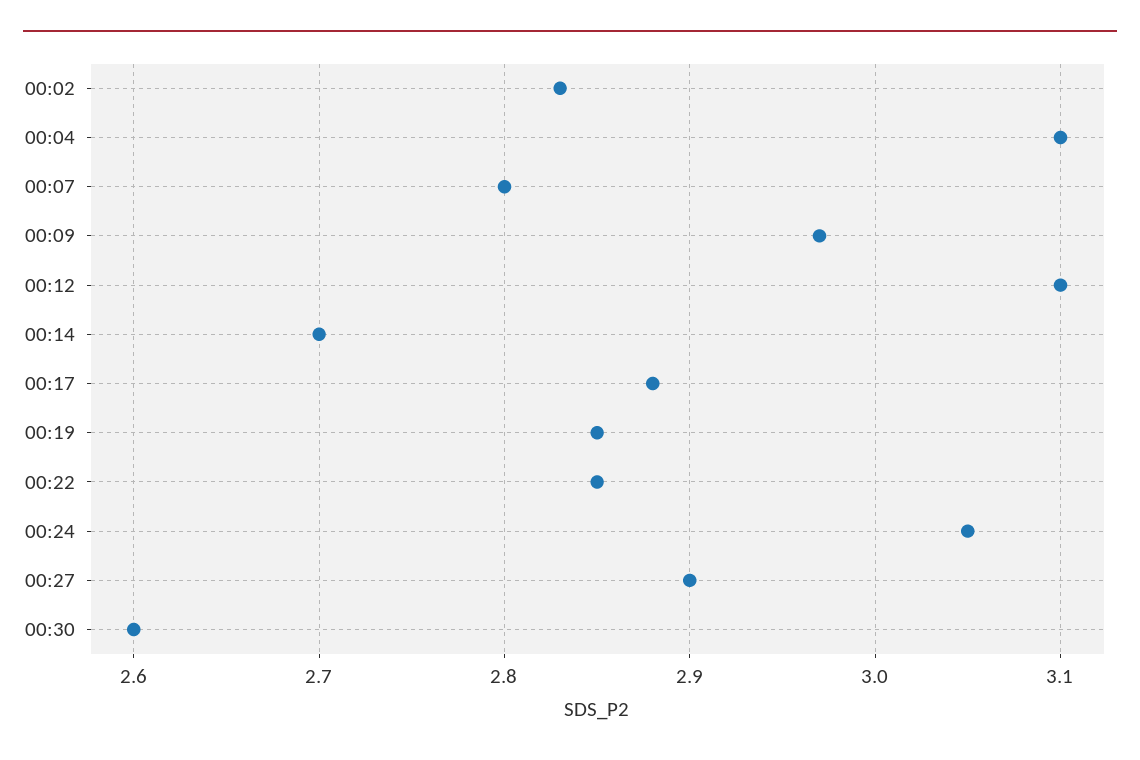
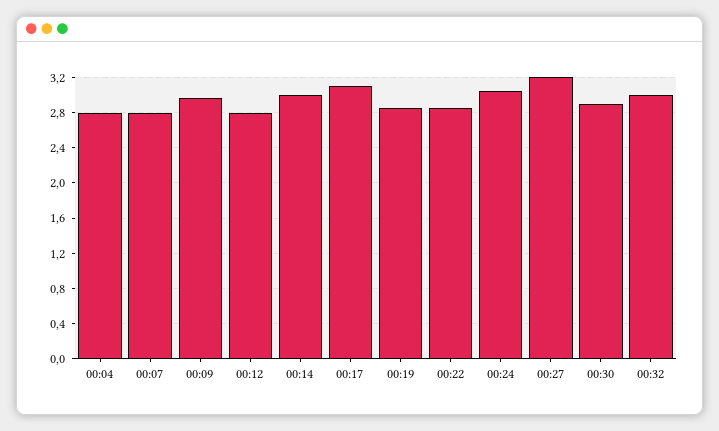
00:02: 2.83 -> none
00:04: 3.1 -> 2.8
00:12: 3.1 -> 2.8
00:14: 2.7 -> 3
00:17: 2.88 -> 3.1
00:27: 2.9 -> 3.2
00:30: 2.6 -> 2.9
00:32: none -> 3

